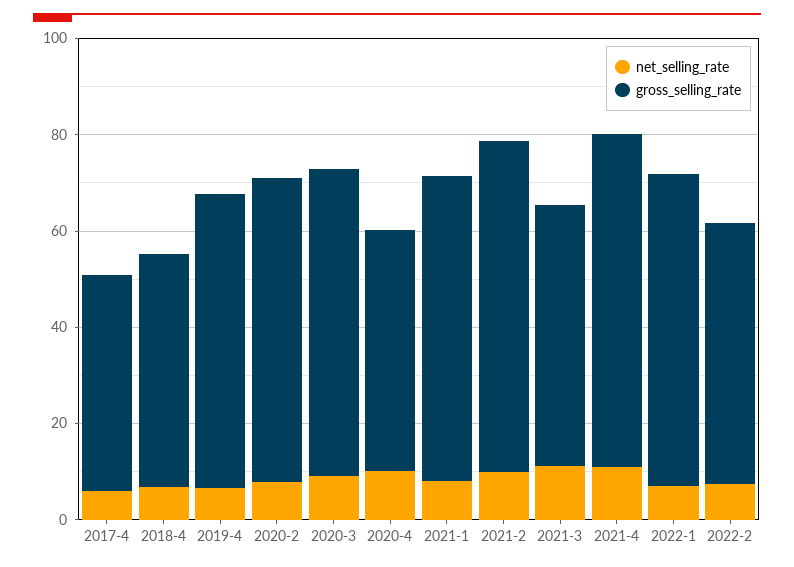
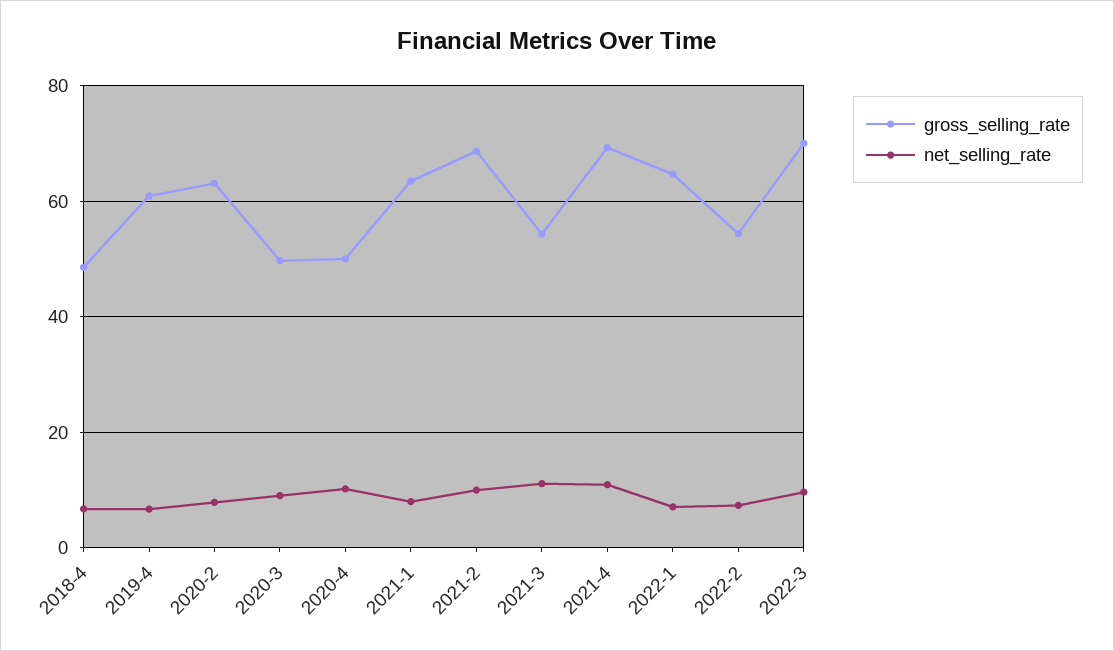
net_selling_rate, 2017-4: 5 -> none
gross_selling_rate, 2017-4: 45 -> none
gross_selling_rate, 2020-3: 65 -> 50
gross_selling_rate, 2022-3: none -> 70
net_selling_rate, 2022-3: none -> 10

